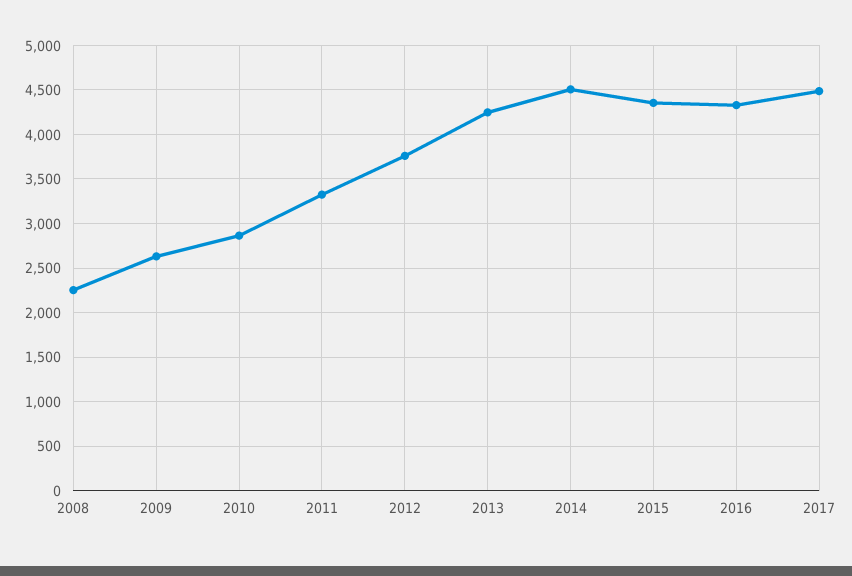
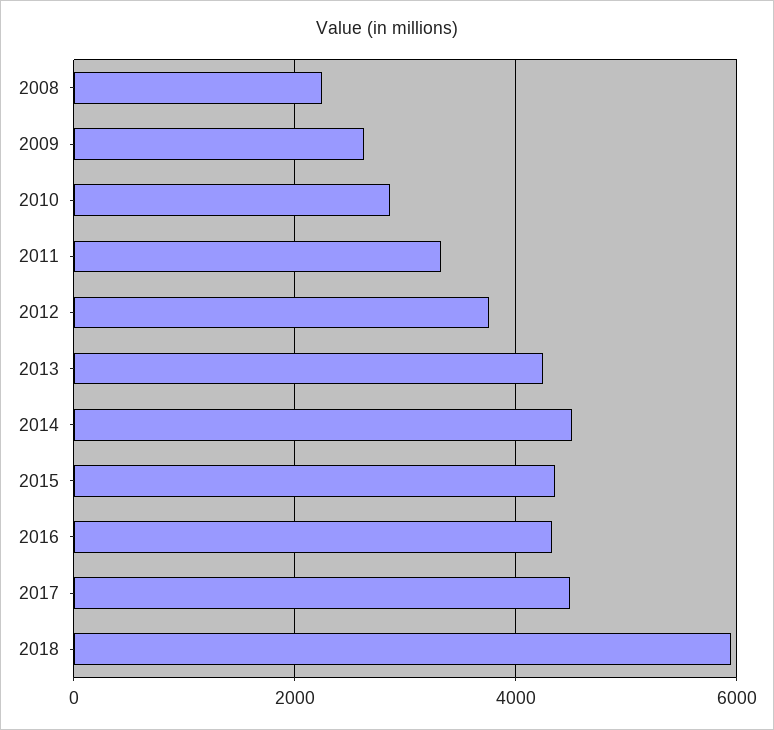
2018: none -> 6000

